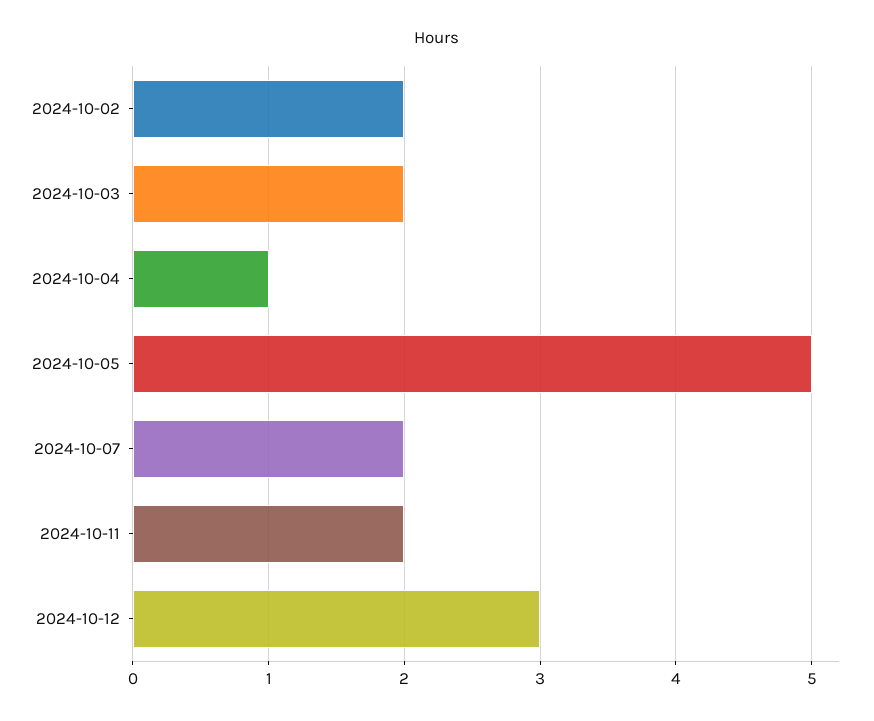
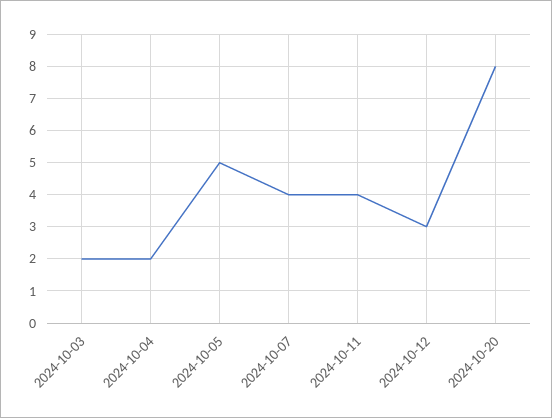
2024-10-02: 2 -> none
2024-10-04: 1 -> 2
2024-10-07: 2 -> 4
2024-10-11: 2 -> 4
2024-10-20: none -> 8

